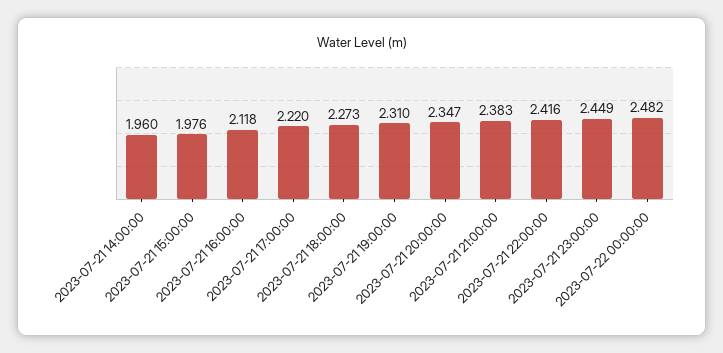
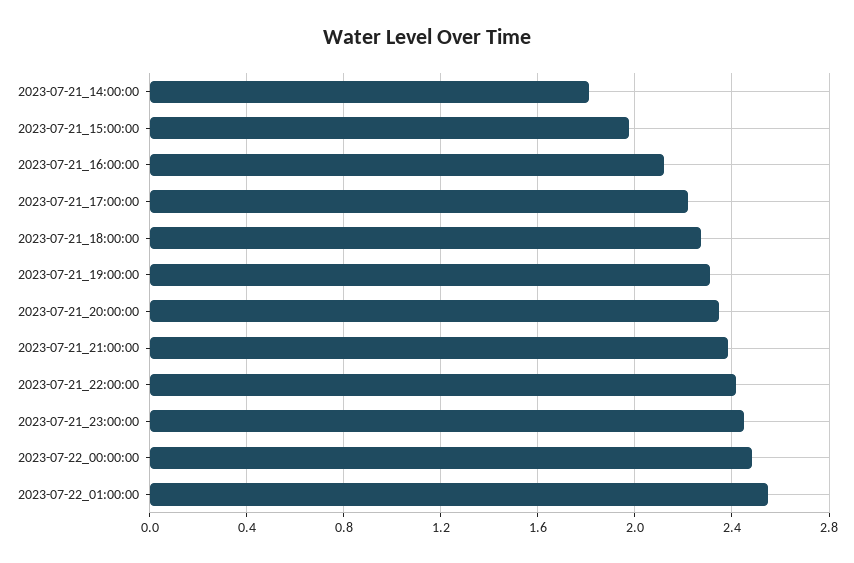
2023-07-21 14:00:00: 1.96 -> 1.8
2023-07-22_01:00:00: none -> 2.55

